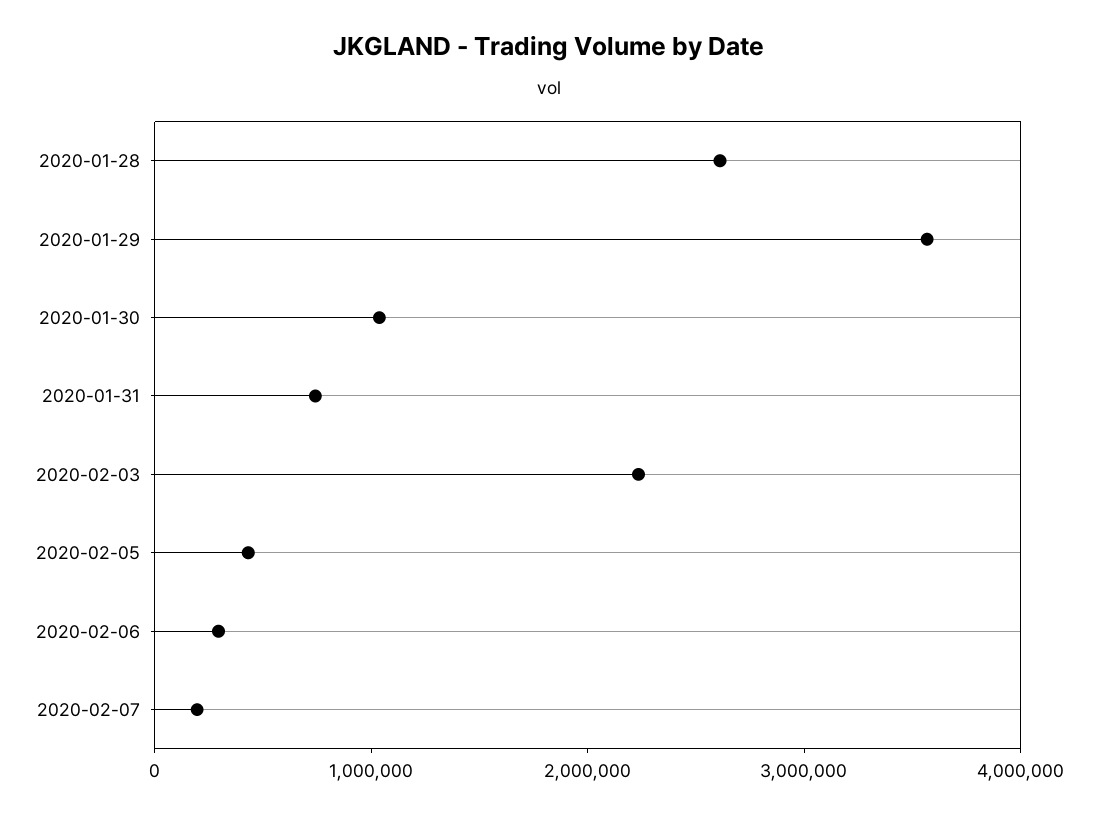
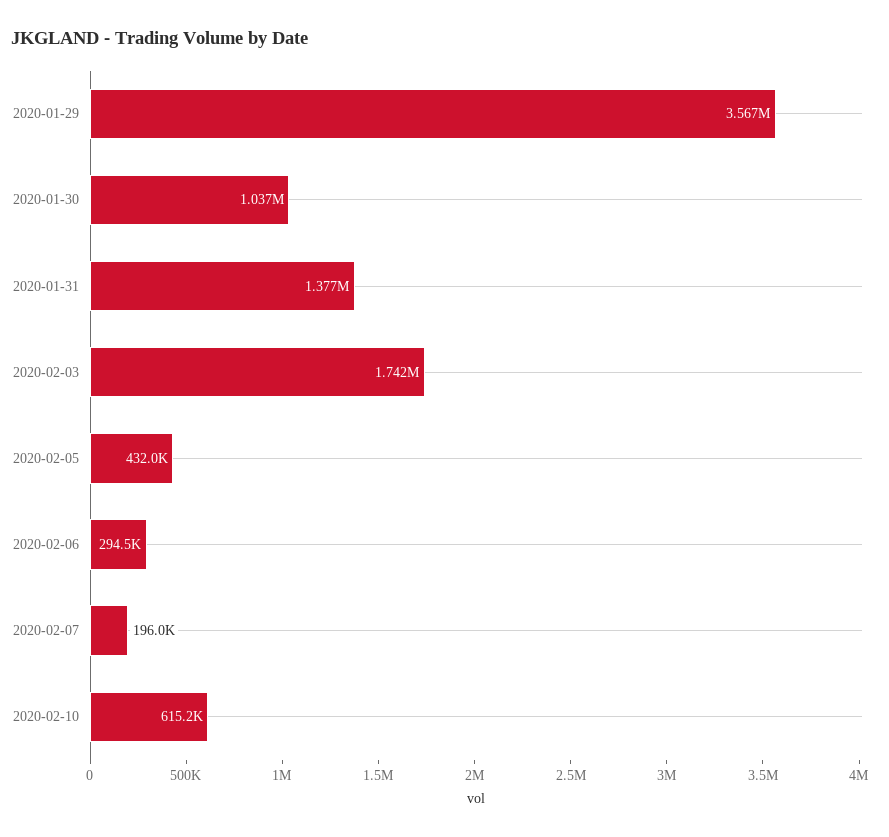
2020-01-28: 2600000 -> none
2020-01-31: 800000 -> 1377000
2020-02-03: 2200000 -> 1742000
2020-02-10: none -> 615200

